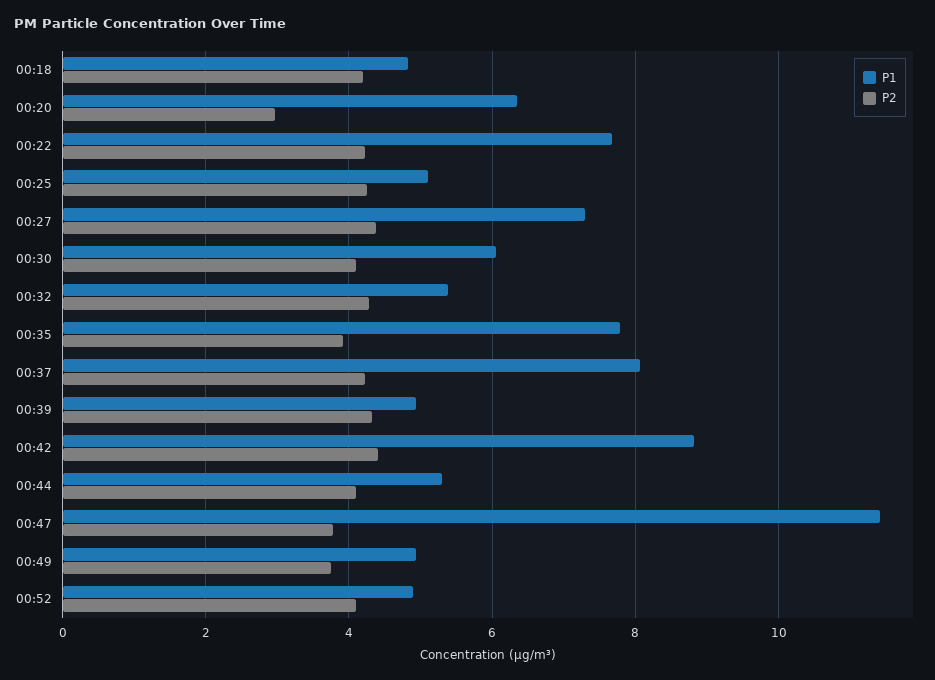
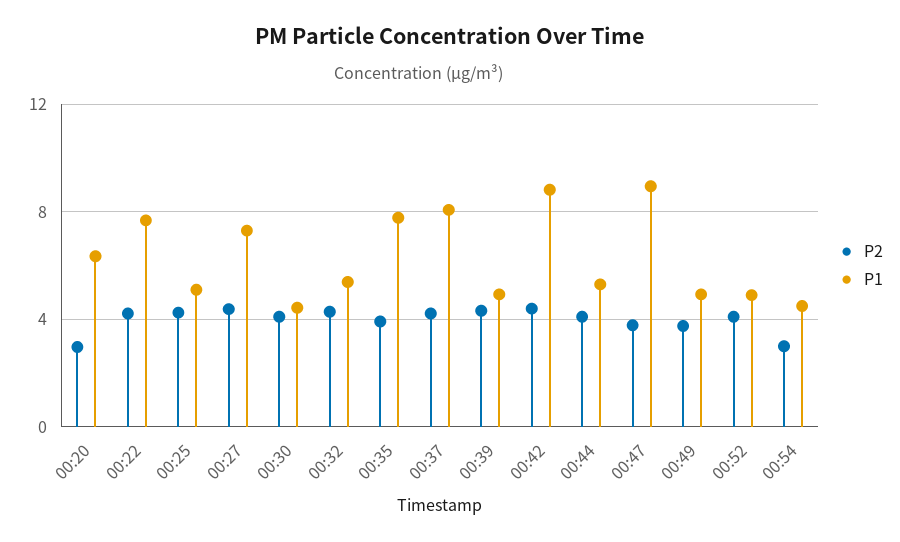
P1, 00:18: 4.8 -> none
P2, 00:18: 4.2 -> none
P1, 00:30: 6 -> 4.5
P1, 00:47: 11.4 -> 9
P2, 00:54: none -> 3
P1, 00:54: none -> 4.5

